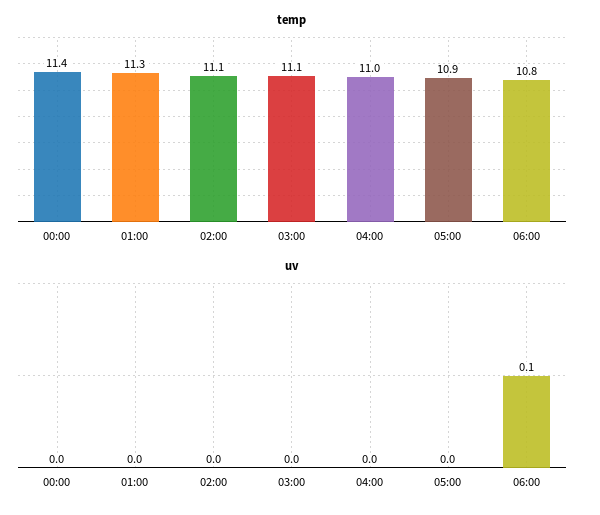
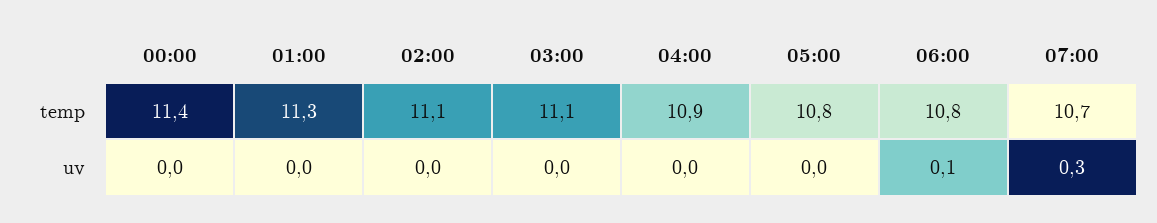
temp, 04:00: 11 -> 10.9
temp, 05:00: 10.9 -> 10.8
temp, 07:00: none -> 10.7
uv, 07:00: none -> 0.3

